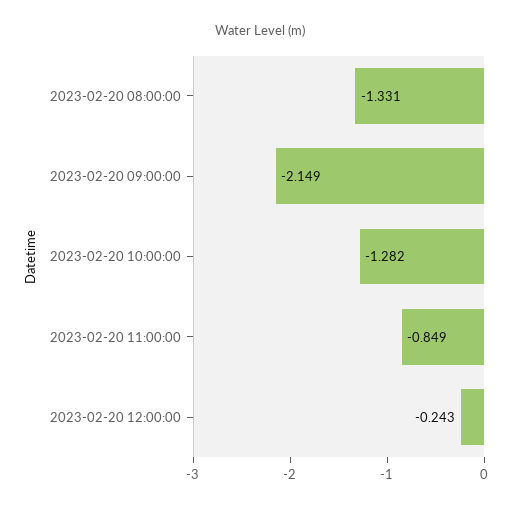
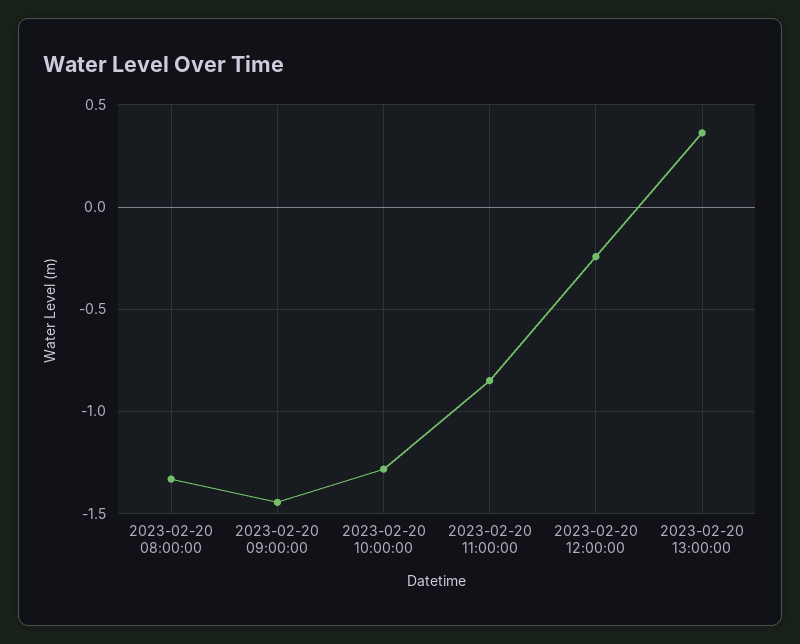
2023-02-20 09:00:00: -2.149 -> -1.45
2023-02-20 13:00:00: none -> 0.35

